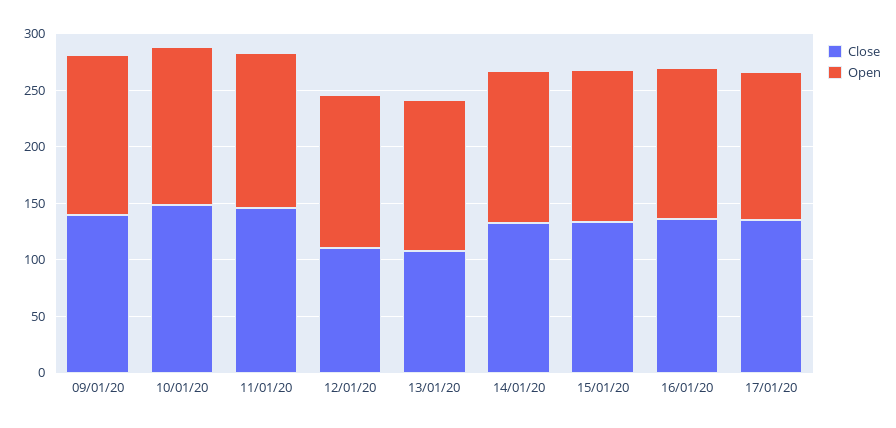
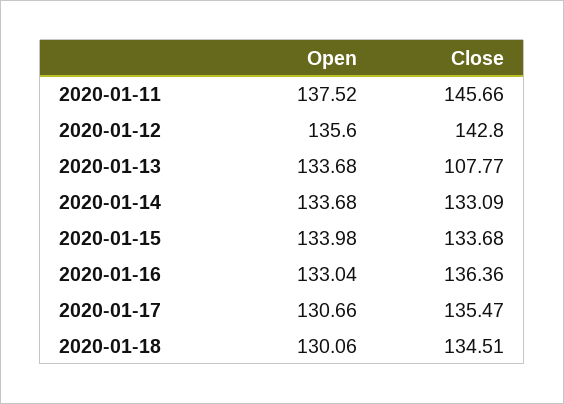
Close, 09/01/20: 140 -> none
Open, 09/01/20: 140 -> none
Close, 10/01/20: 150 -> none
Open, 10/01/20: 140 -> none
Close, 12/01/20: 110 -> 142.8
Open, 2020-01-18: none -> 130.06
Close, 2020-01-18: none -> 134.51

